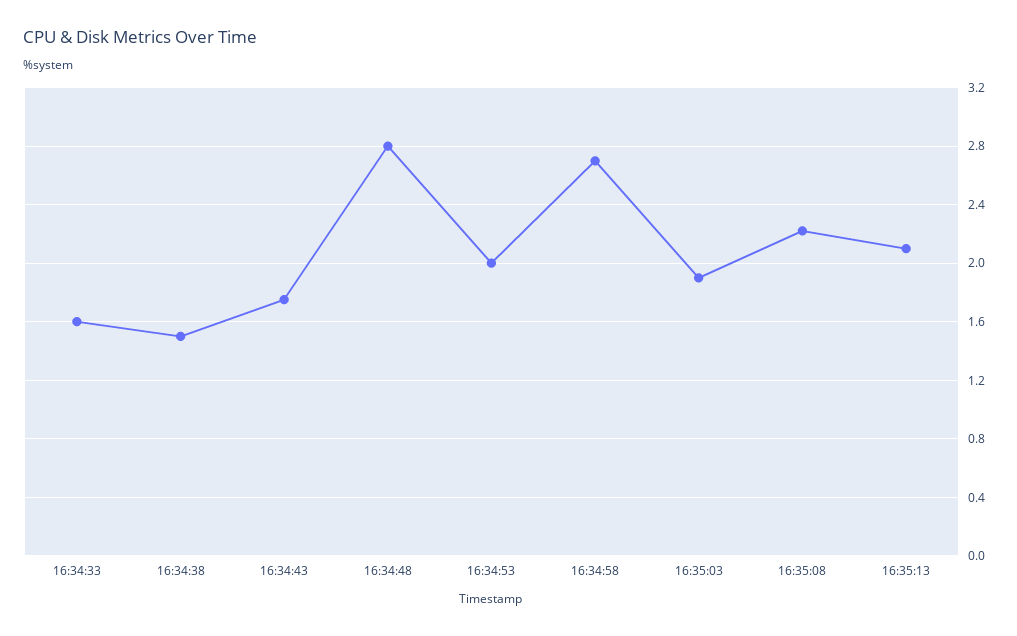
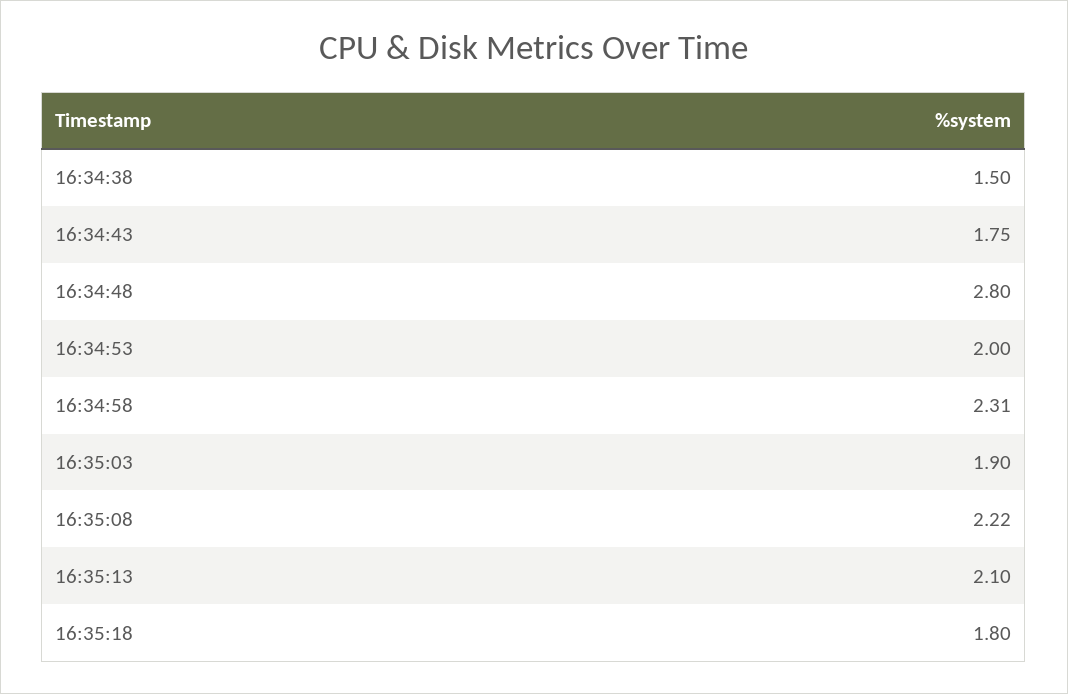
16:34:33: 1.6 -> none
16:34:58: 2.7 -> 2.31
16:35:18: none -> 1.8

